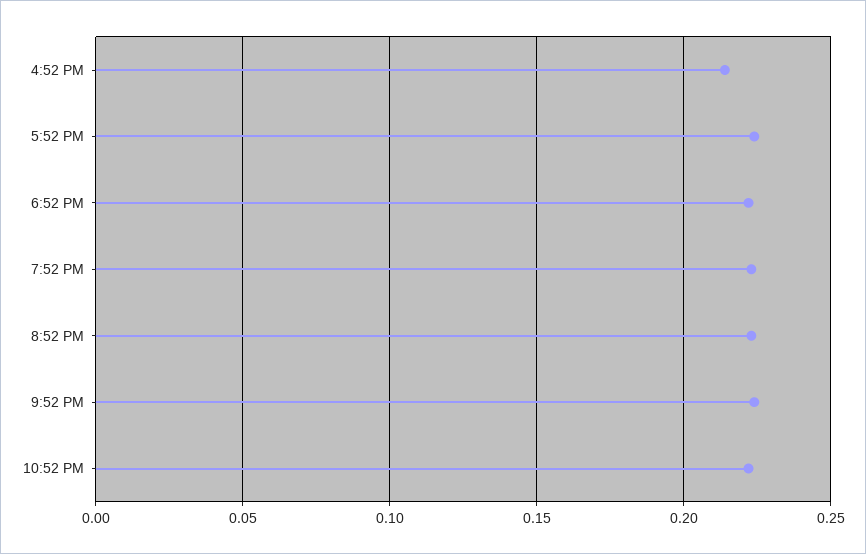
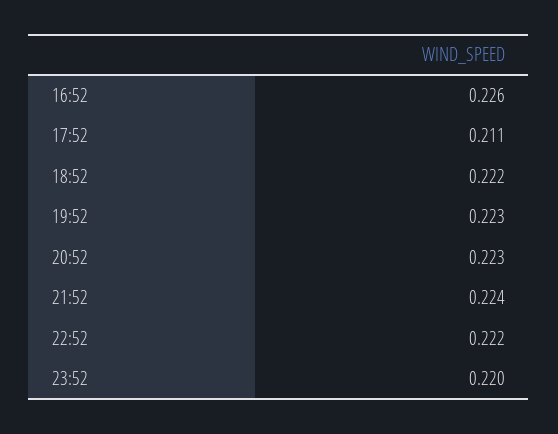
4:52 PM: 0.215 -> 0.226
5:52 PM: 0.225 -> 0.211
23:52: none -> 0.22

